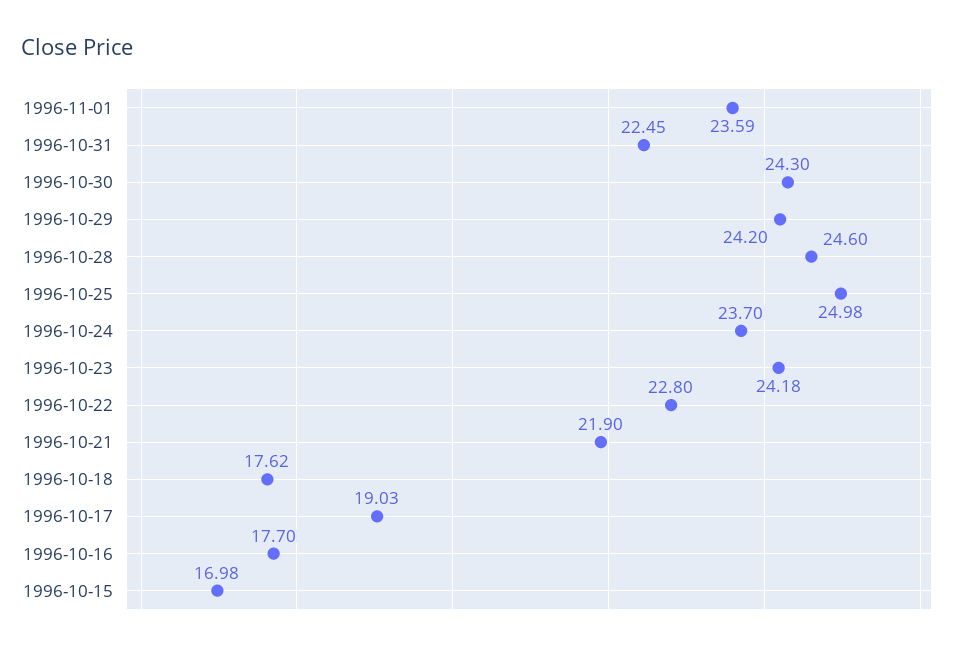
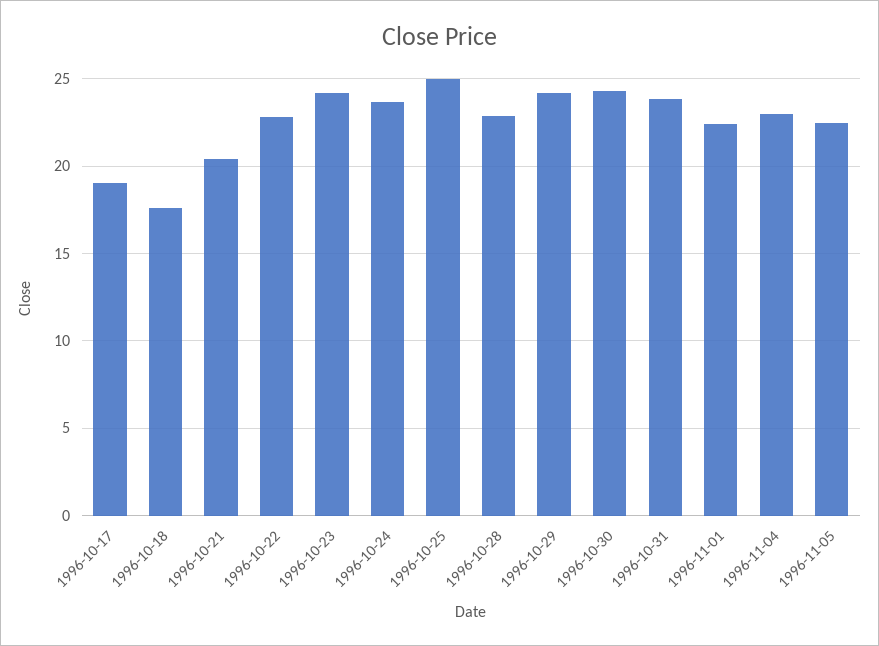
1996-11-01: 23.59 -> 22.5
1996-10-31: 22.45 -> 24
1996-10-28: 24.6 -> 23
1996-10-21: 21.9 -> 20.5
1996-10-16: 17.7 -> none
1996-10-15: 16.98 -> none
1996-11-04: none -> 23
1996-11-05: none -> 22.5

